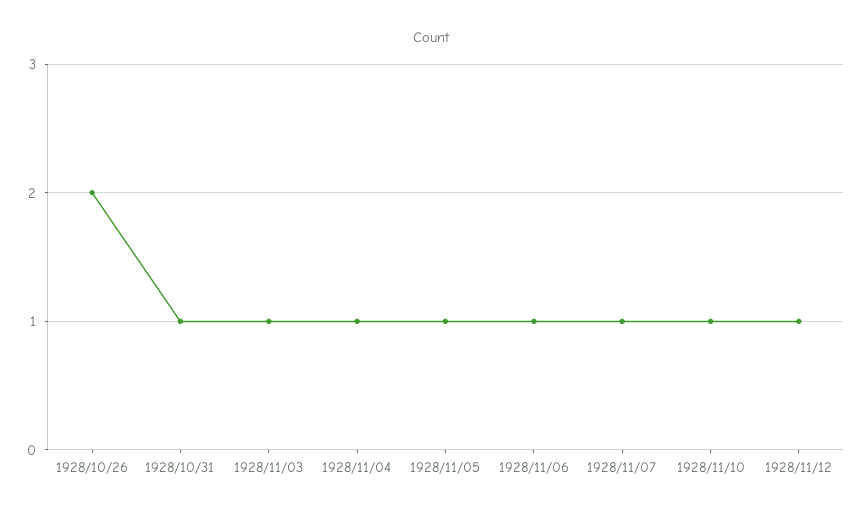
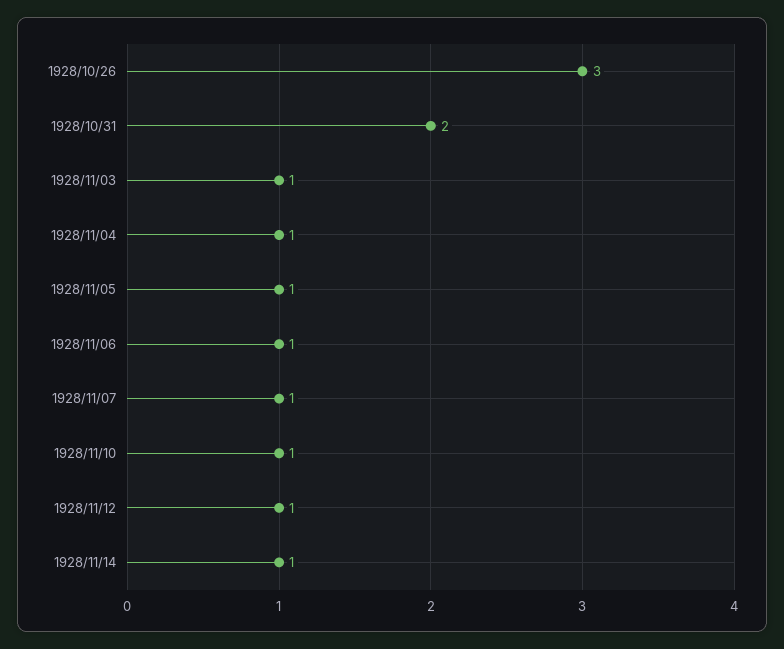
1928/10/26: 2 -> 3
1928/10/31: 1 -> 2
1928/11/14: none -> 1

